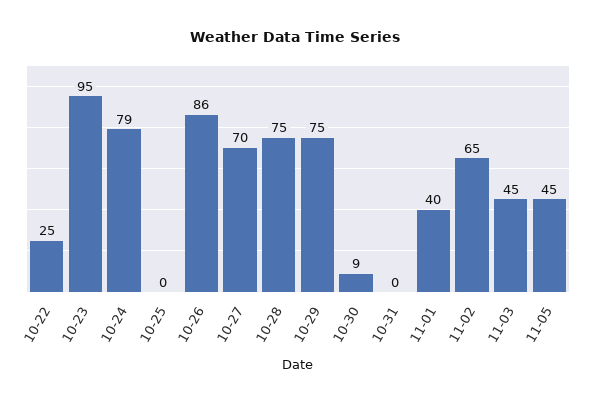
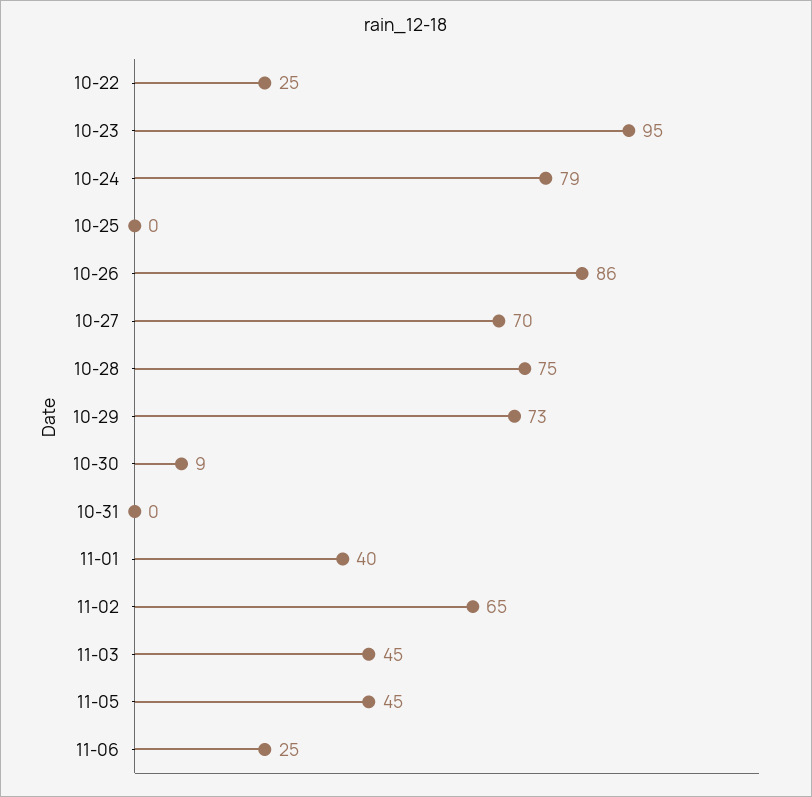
10-29: 75 -> 73
11-06: none -> 25

